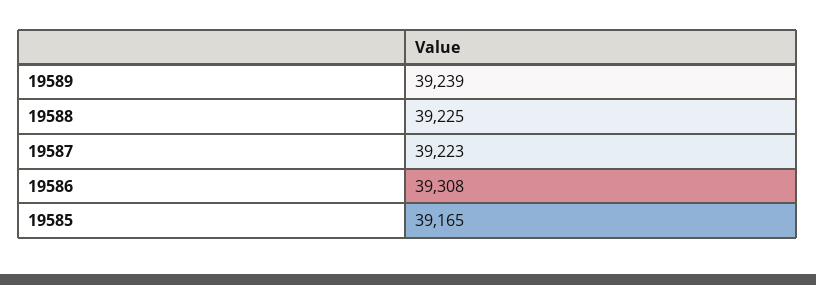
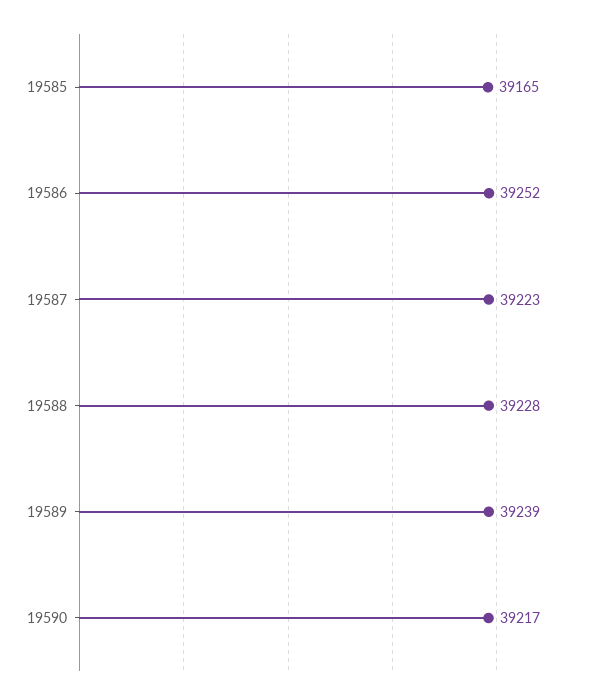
19588: 39225 -> 39228
19586: 39308 -> 39252
19590: none -> 39217

